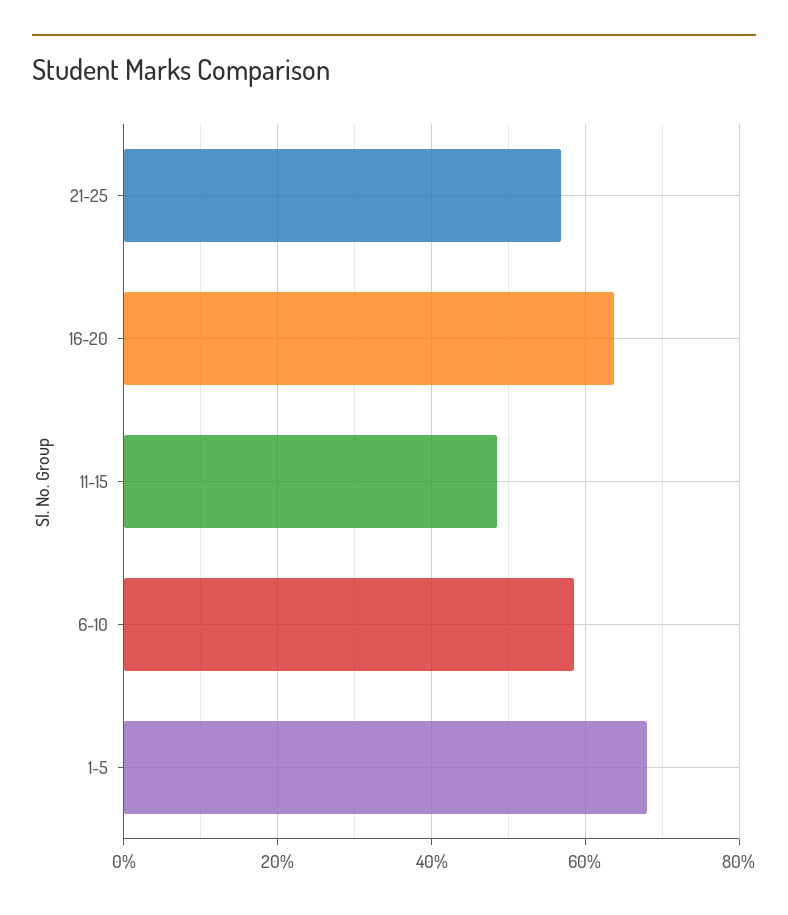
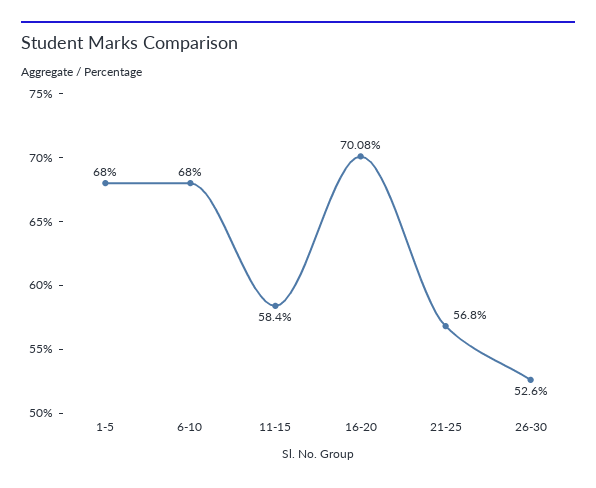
16-20: 64 -> 70.08
11-15: 48 -> 58.4
6-10: 58 -> 68
26-30: none -> 52.6

